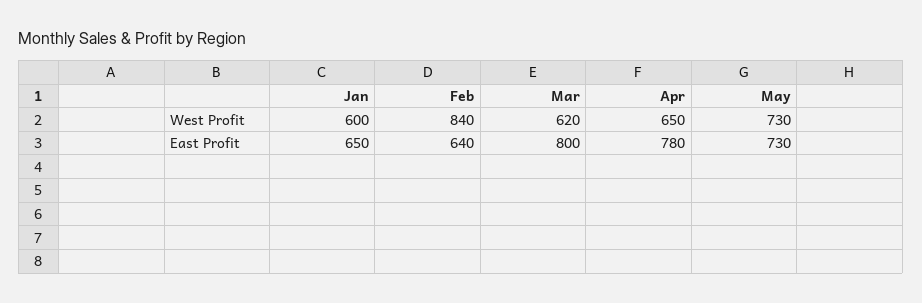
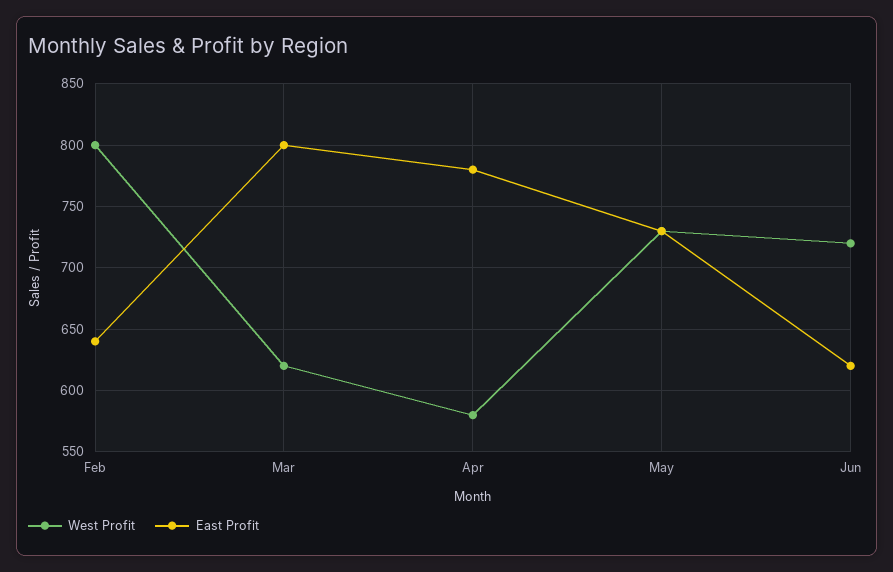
West Profit, Jan: 600 -> none
West Profit, Feb: 840 -> 800
West Profit, Apr: 650 -> 580
East Profit, Jan: 650 -> none
West Profit, Jun: none -> 720
East Profit, Jun: none -> 620

